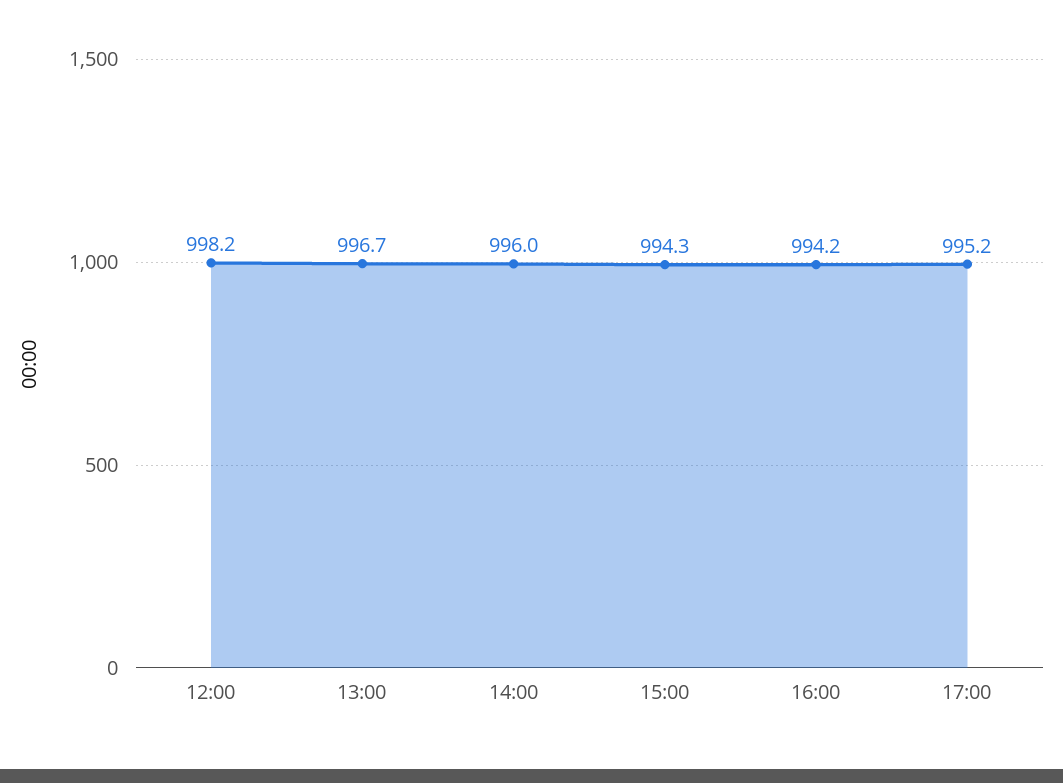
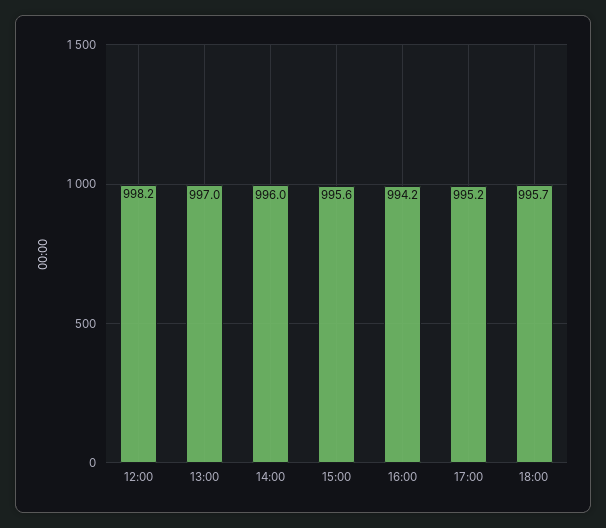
13:00: 996.7 -> 997
15:00: 994.3 -> 995.6
18:00: none -> 995.7

